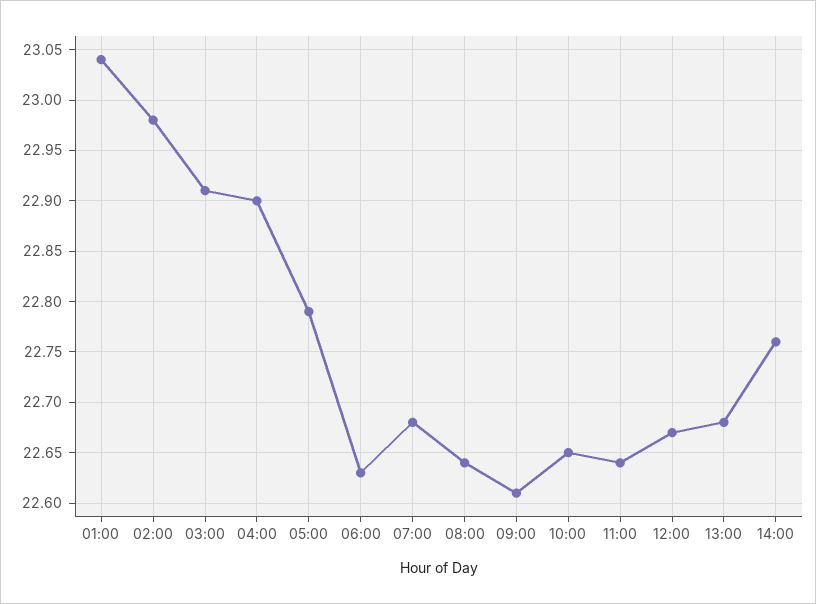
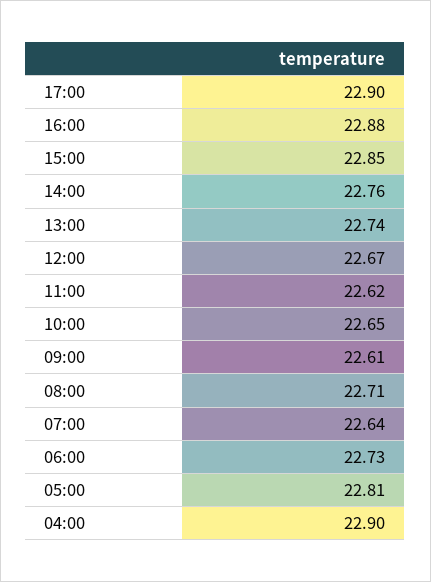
01:00: 23.04 -> none
02:00: 22.98 -> none
03:00: 22.91 -> none
05:00: 22.79 -> 22.81
06:00: 22.63 -> 22.73
07:00: 22.68 -> 22.64
08:00: 22.64 -> 22.71
11:00: 22.64 -> 22.62
13:00: 22.68 -> 22.74
17:00: none -> 22.9
16:00: none -> 22.88
15:00: none -> 22.85

